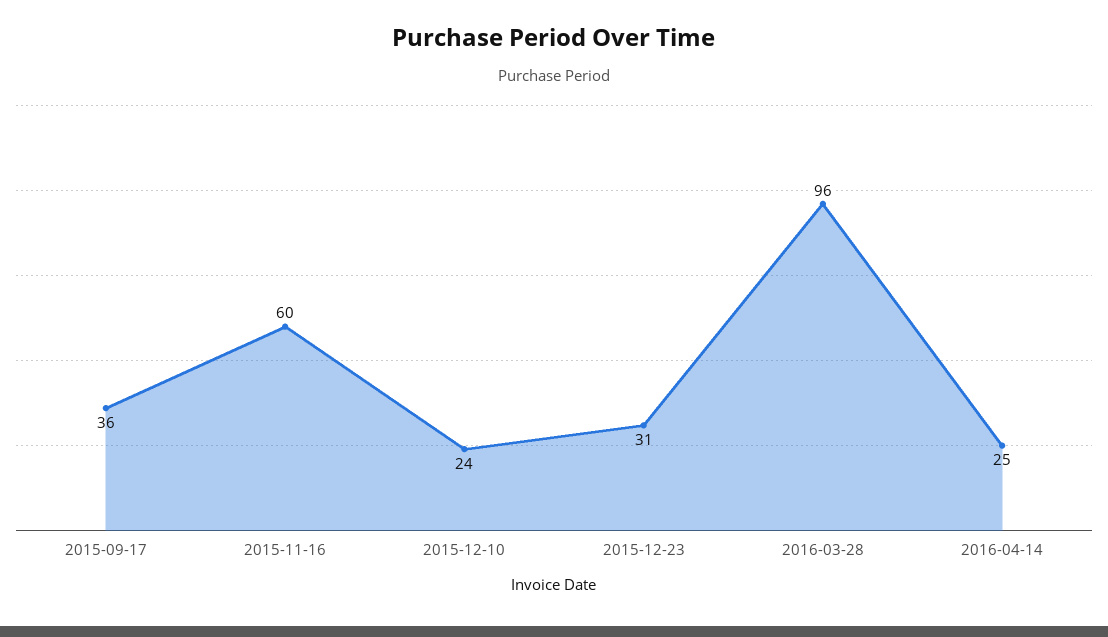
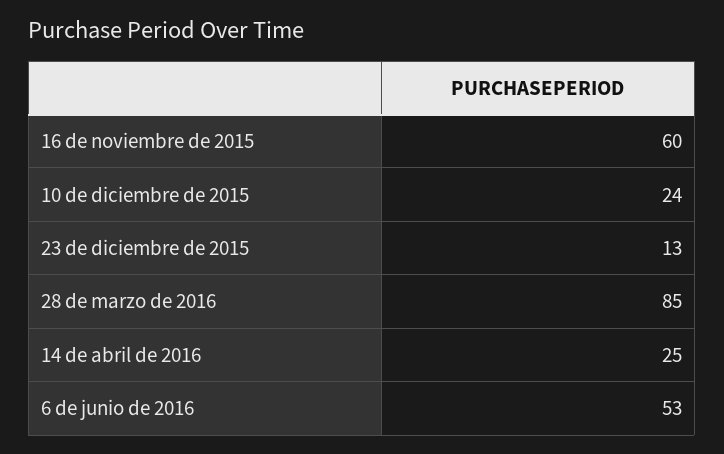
2015-09-17: 36 -> none
2015-12-23: 31 -> 13
2016-03-28: 96 -> 85
6 de junio de 2016: none -> 53

